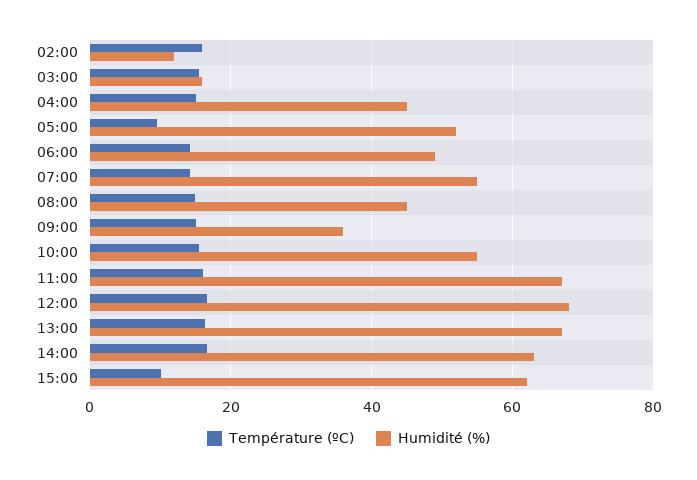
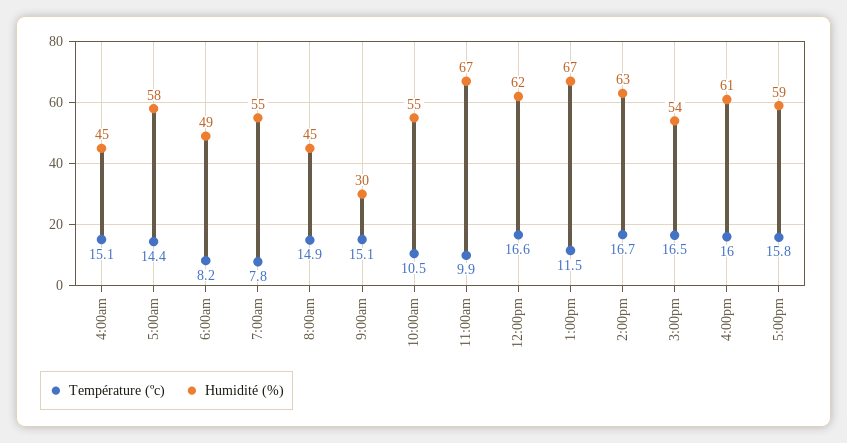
Température (ºC), 02:00: 16 -> none
Humidité (%), 02:00: 12 -> none
Température (ºC), 03:00: 16 -> none
Humidité (%), 03:00: 16 -> none
Température (ºC), 05:00: 10 -> 14.4
Humidité (%), 05:00: 52 -> 58
Température (ºC), 06:00: 14 -> 8.2
Température (ºC), 07:00: 14 -> 7.8
Humidité (%), 09:00: 36 -> 30
Température (ºC), 10:00: 16 -> 10.5
Température (ºC), 11:00: 16 -> 9.9
Humidité (%), 12:00: 68 -> 62
Température (ºC), 13:00: 16 -> 11.5
Température (ºC), 15:00: 10 -> 16.5
Humidité (%), 15:00: 62 -> 54
Température (ºC), 4:00pm: none -> 16
Humidité (%), 4:00pm: none -> 61
Température (ºC), 5:00pm: none -> 15.8
Humidité (%), 5:00pm: none -> 59

